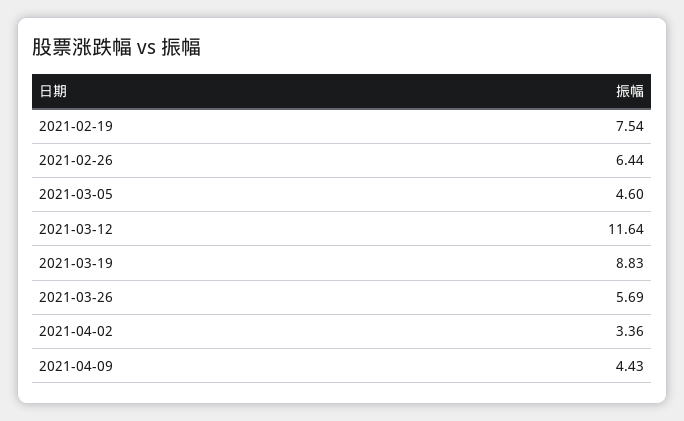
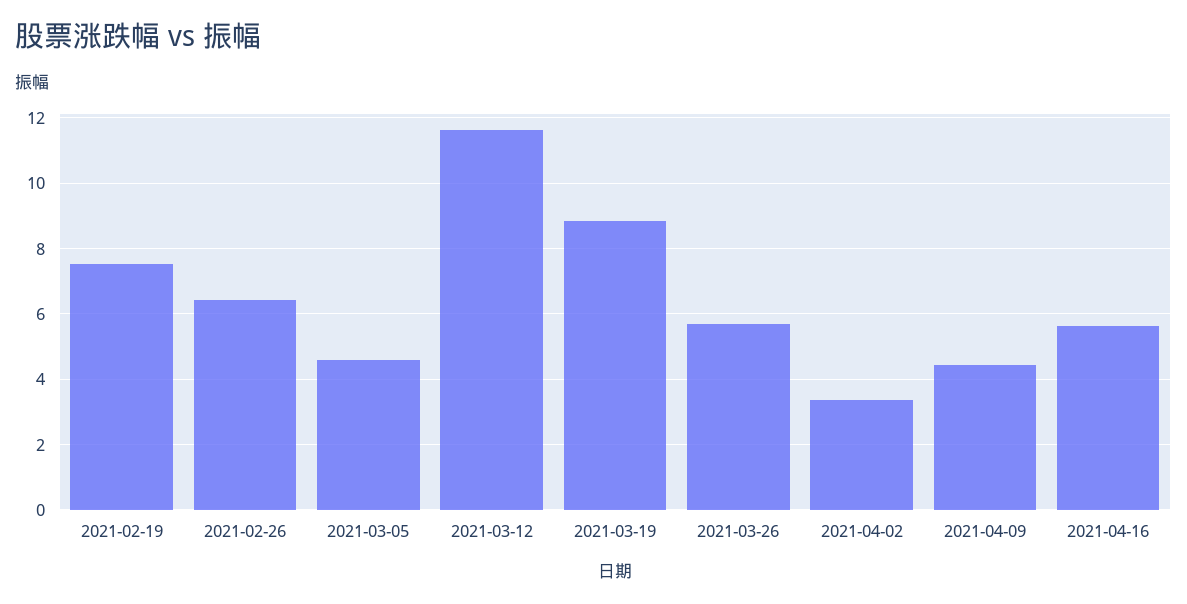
2021-04-16: none -> 5.6

